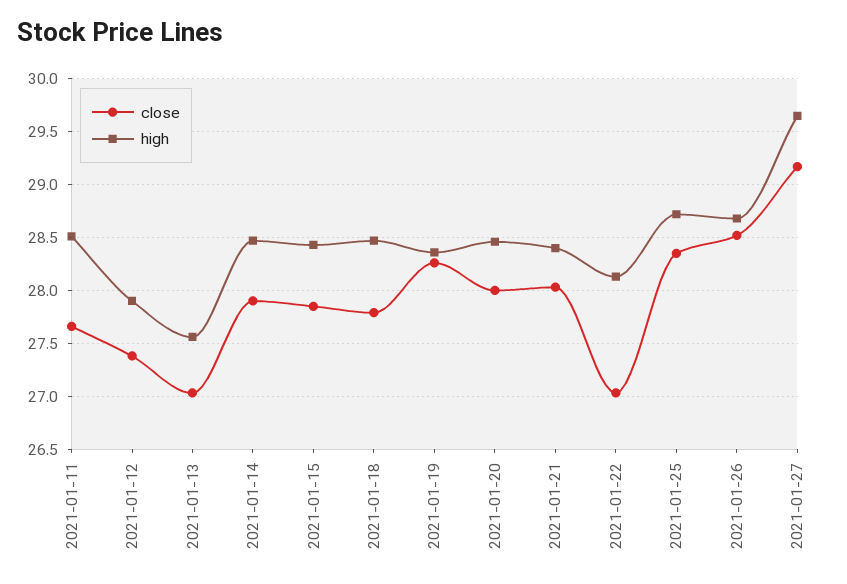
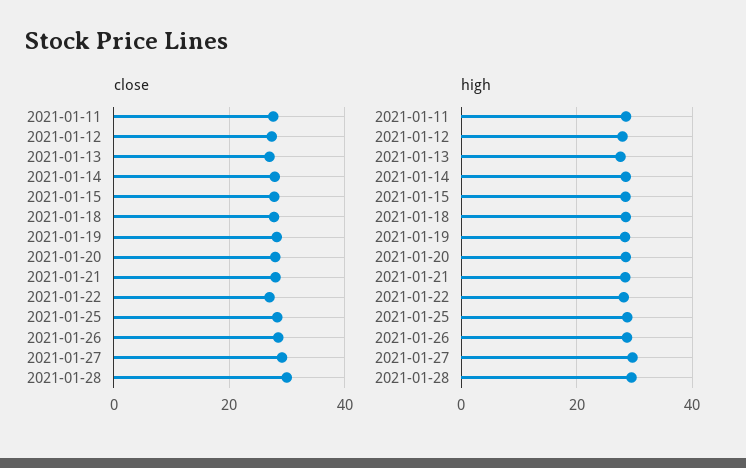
close, 2021-01-28: none -> 30
high, 2021-01-28: none -> 30

